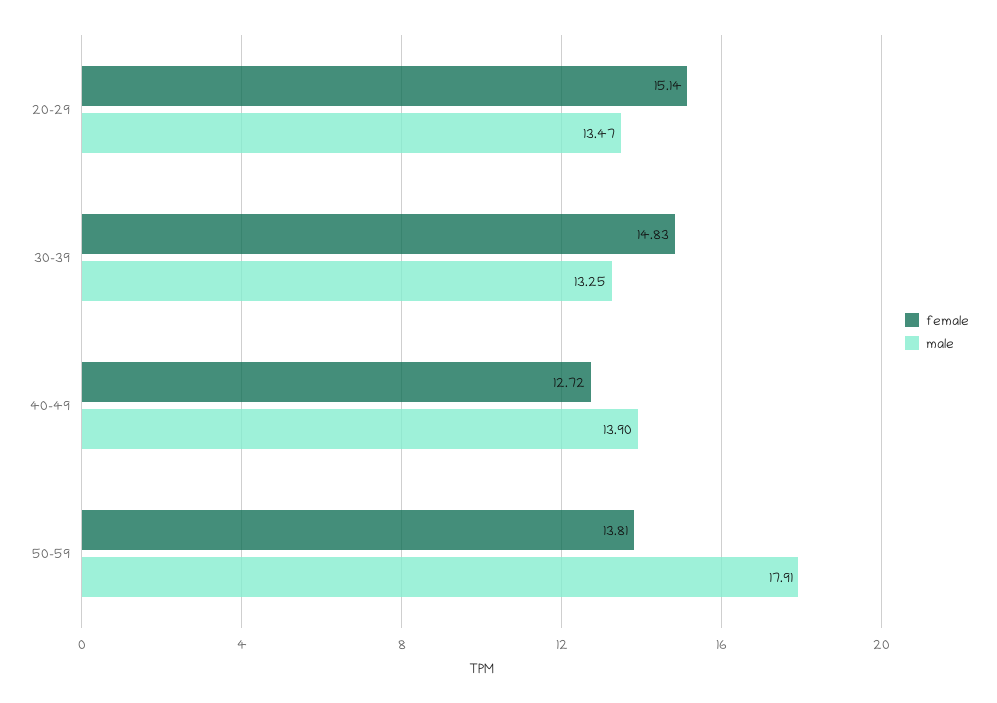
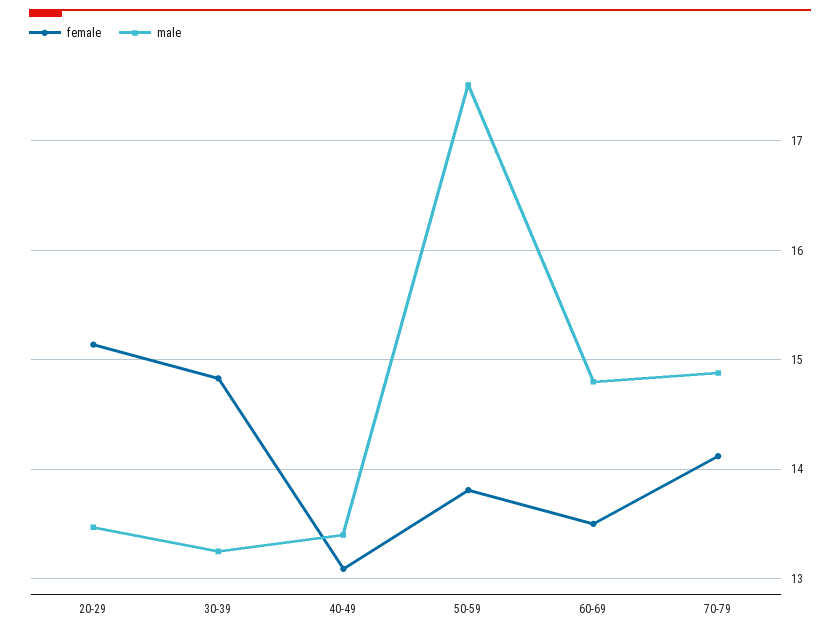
female, 40-49: 12.72 -> 13.1
male, 40-49: 13.9 -> 13.4
male, 50-59: 17.91 -> 17.5
female, 60-69: none -> 13.5
male, 60-69: none -> 14.8
female, 70-79: none -> 14.1
male, 70-79: none -> 14.9

